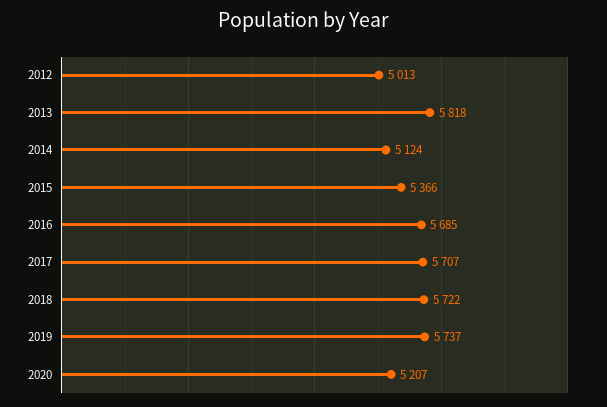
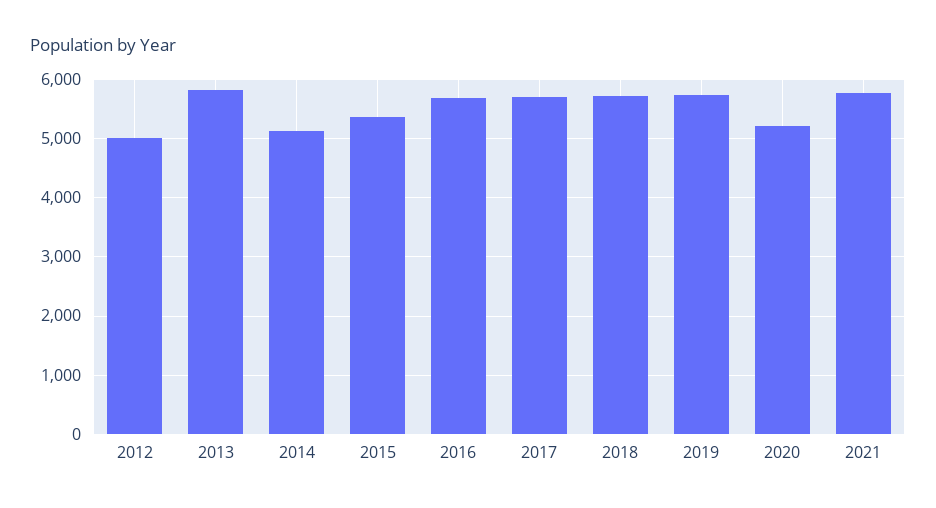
2021: none -> 5800

